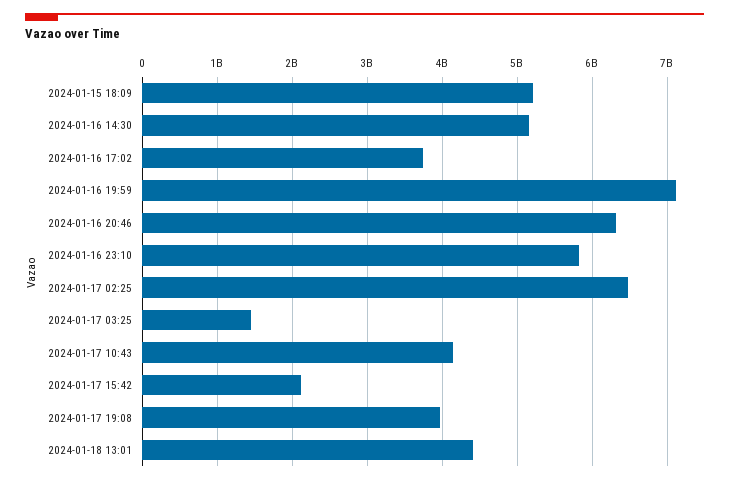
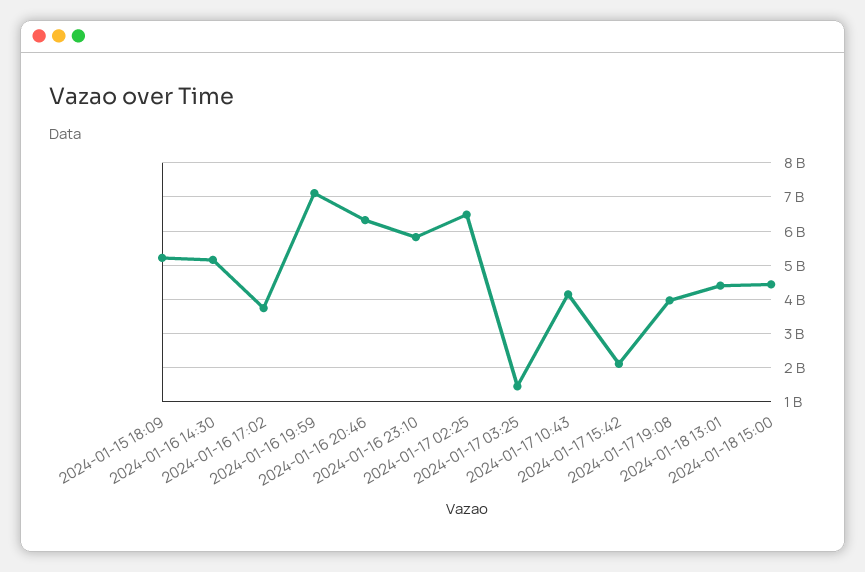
2024-01-18 15:00: none -> 4400000000

